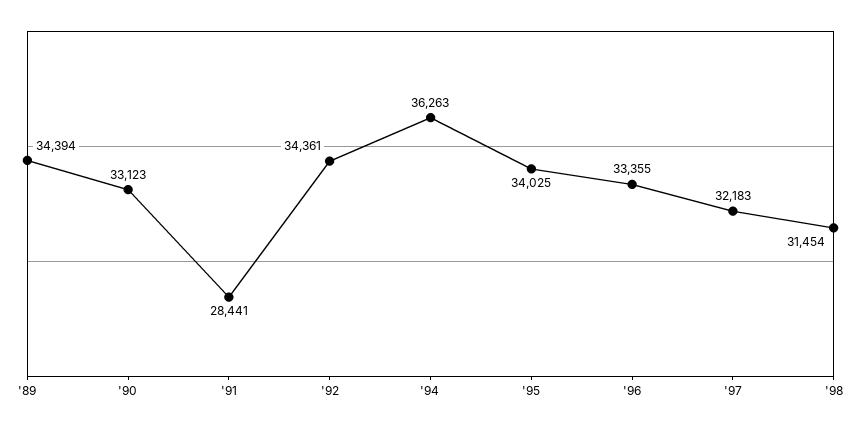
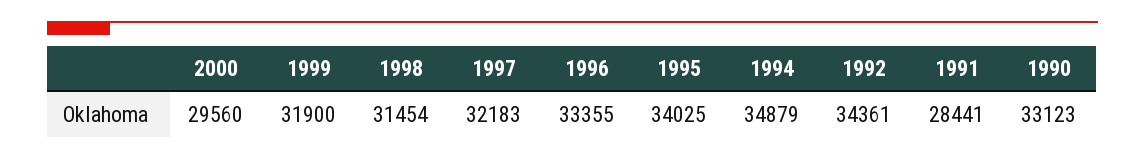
'89: 34394 -> none
'94: 36263 -> 34879
2000: none -> 29560
1999: none -> 31900

